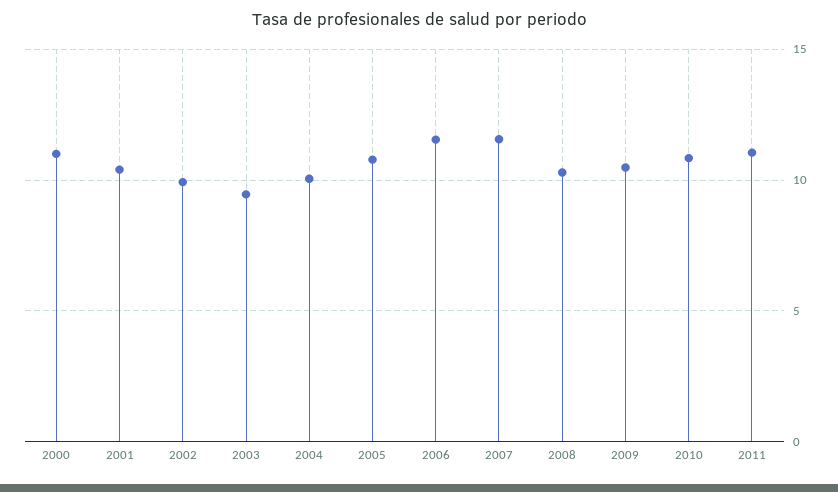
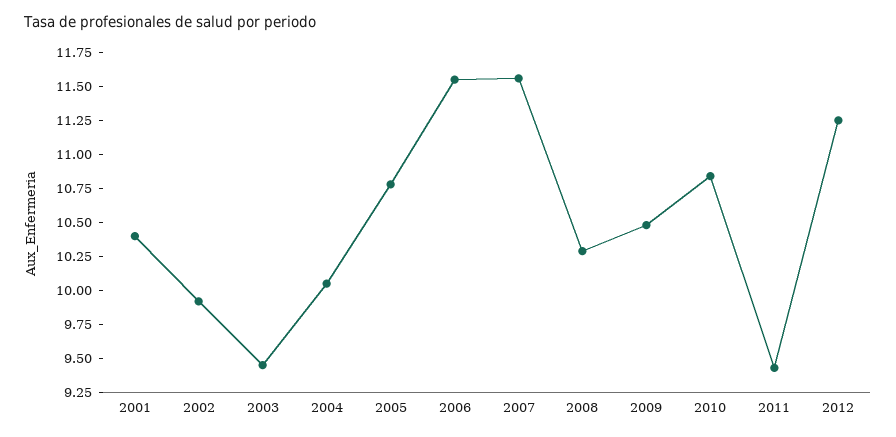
2000: 11 -> none
2011: 11 -> 9.5
2012: none -> 11.25

